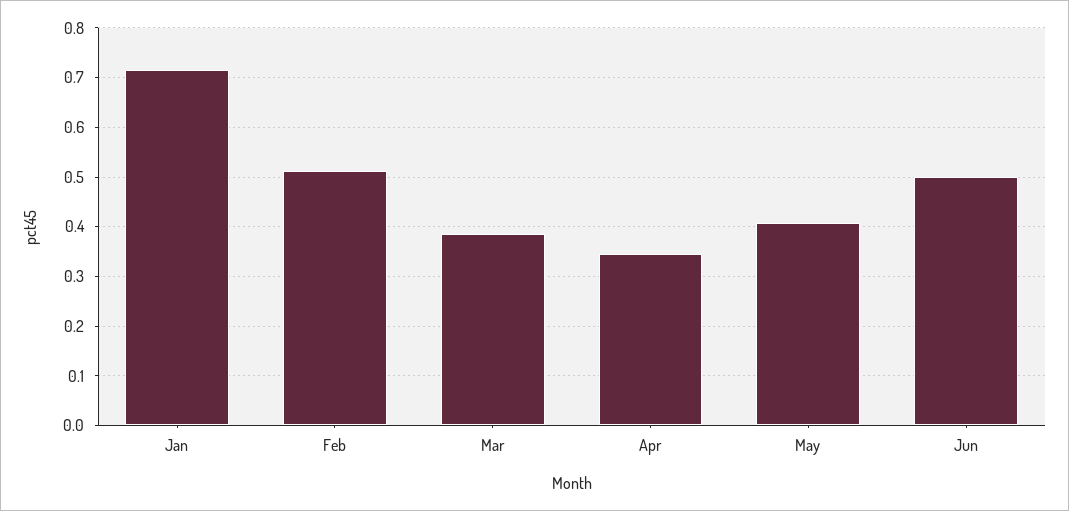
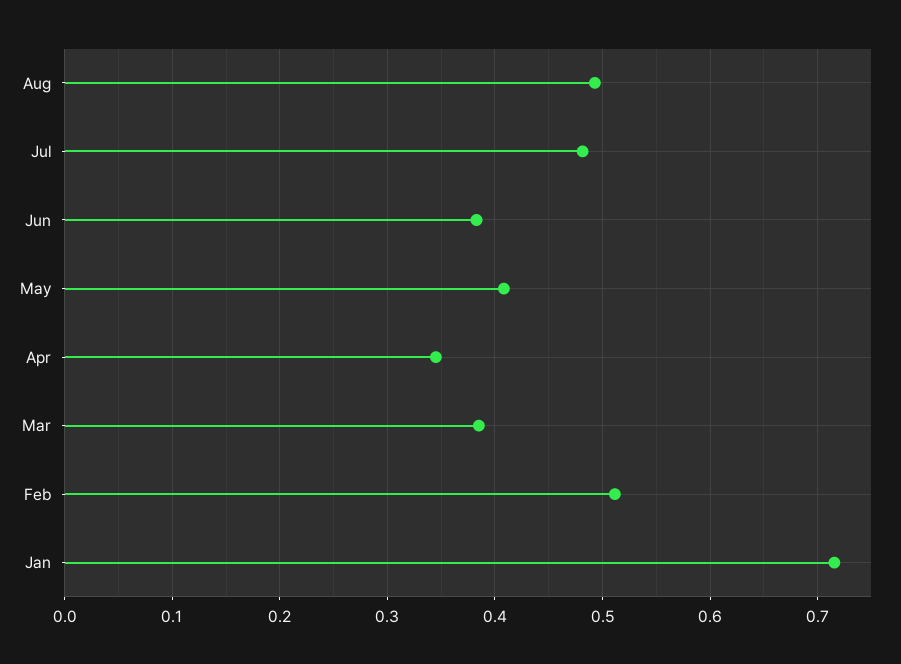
Jun: 0.5 -> 0.38
Aug: none -> 0.49
Jul: none -> 0.48

